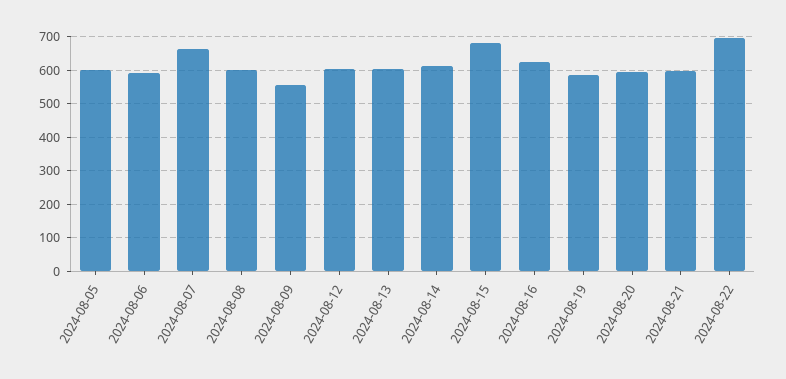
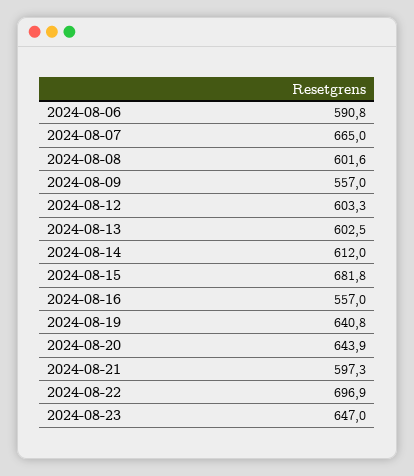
2024-08-05: 600 -> none
2024-08-16: 620 -> 557
2024-08-19: 580 -> 640.8
2024-08-20: 600 -> 643.9
2024-08-23: none -> 647

